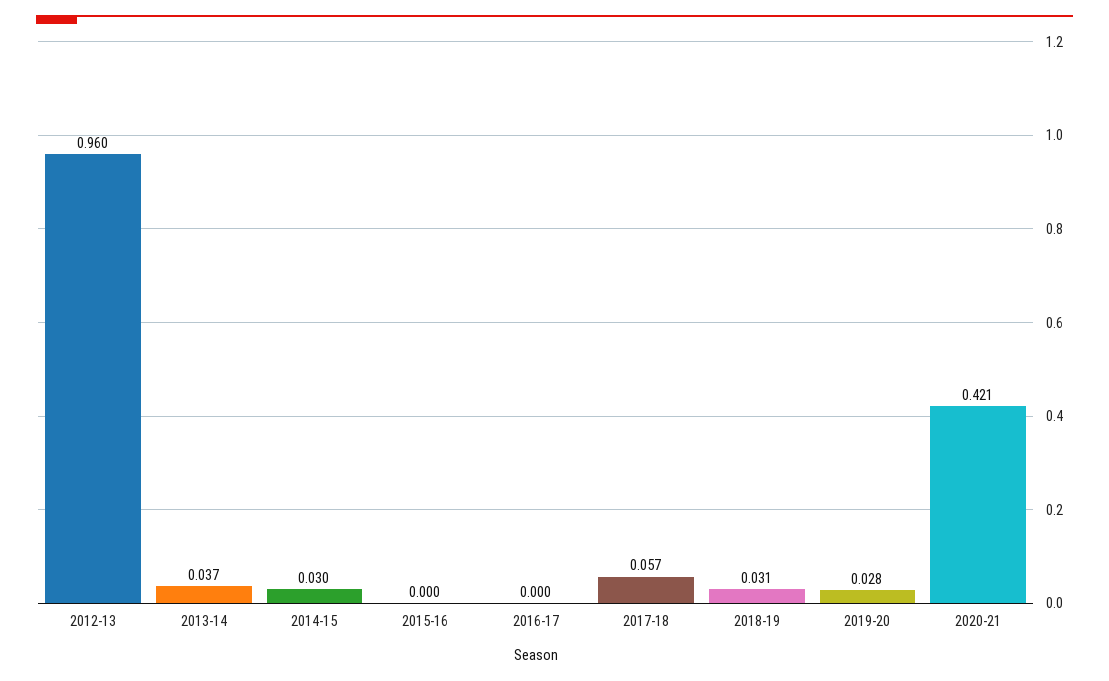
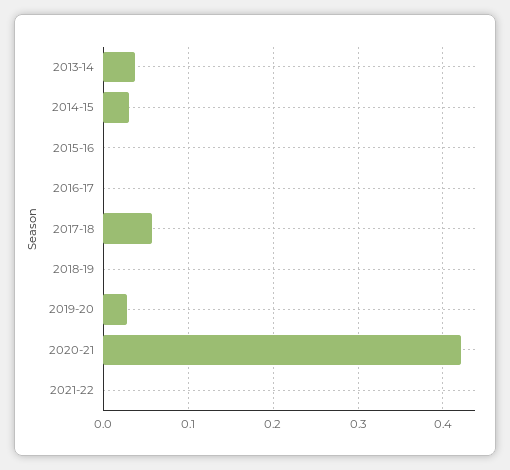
2012-13: 0.96 -> none
2018-19: 0.031 -> 0
2021-22: none -> 0

